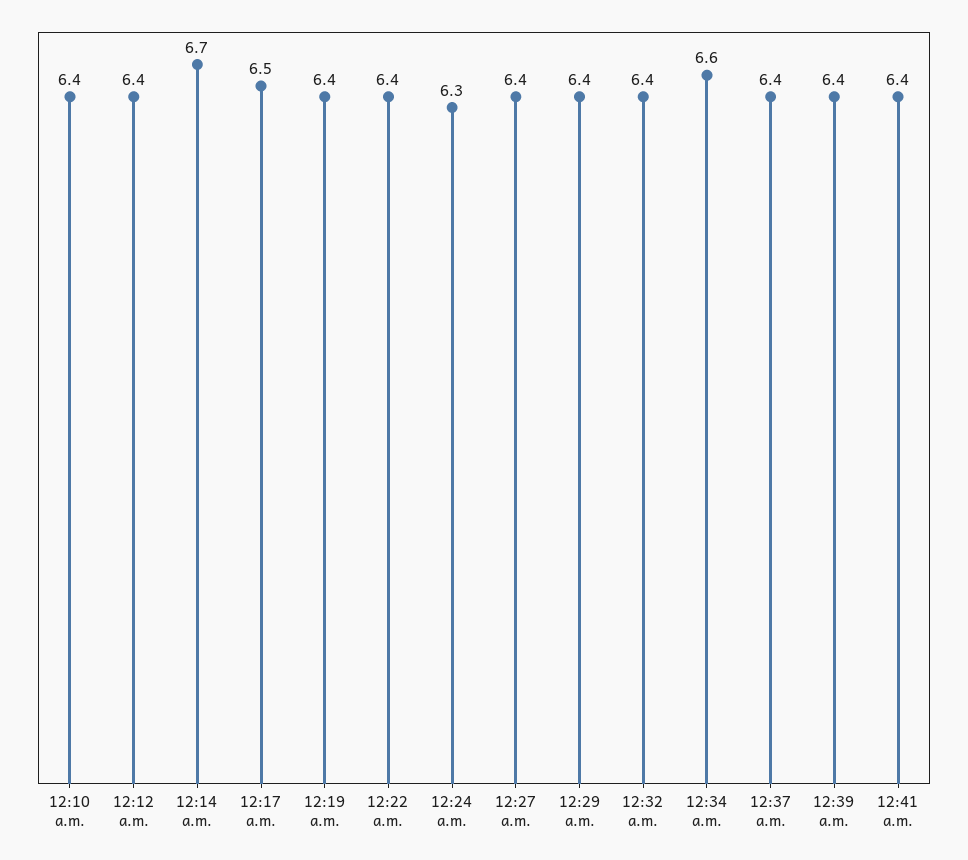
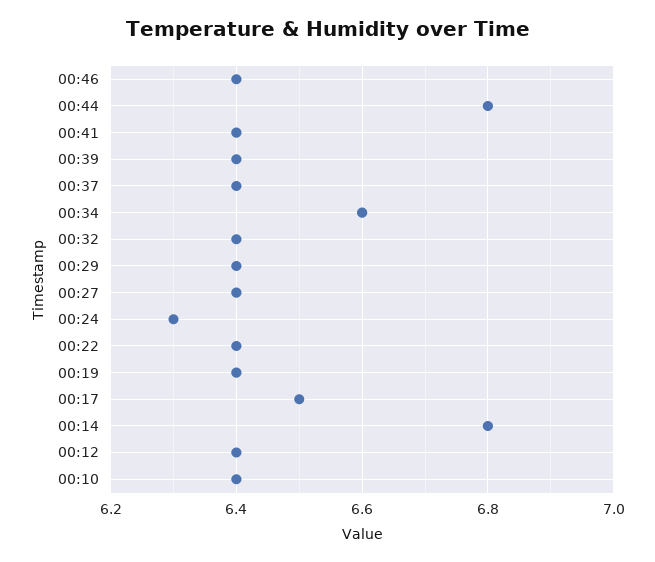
12:14 a.m.: 6.7 -> 6.8
00:46: none -> 6.4
00:44: none -> 6.8

